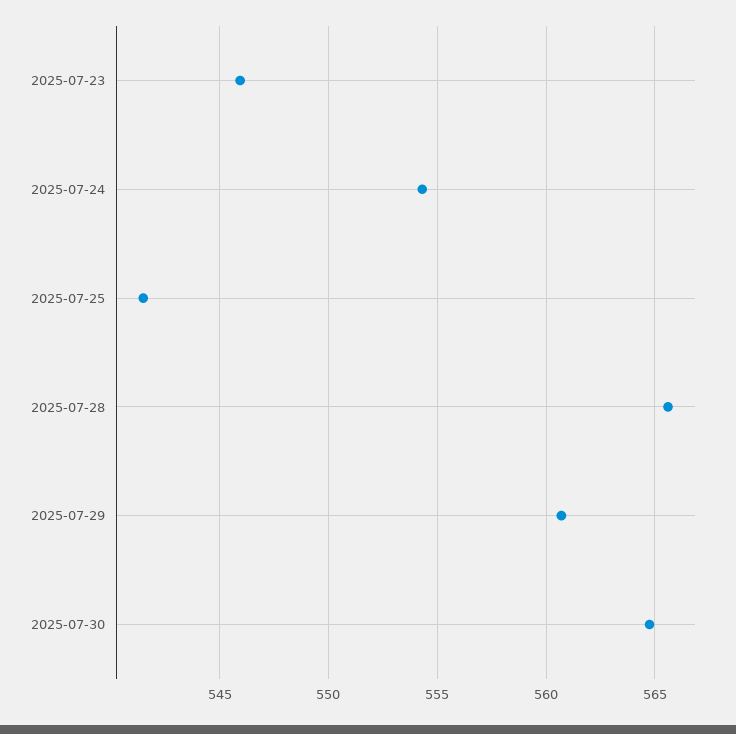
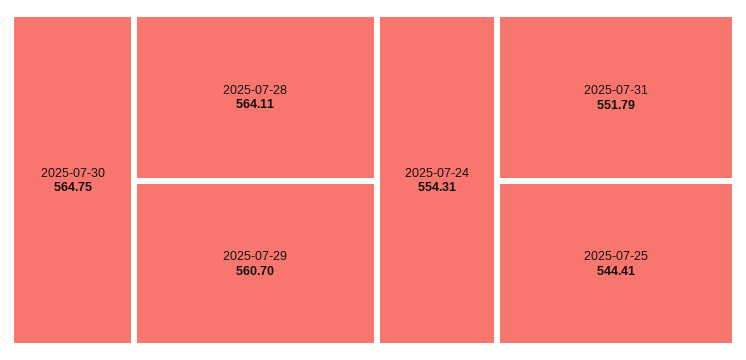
2025-07-23: 546 -> none
2025-07-25: 541.5 -> 544.41
2025-07-28: 565.5 -> 564.11
2025-07-31: none -> 551.79

